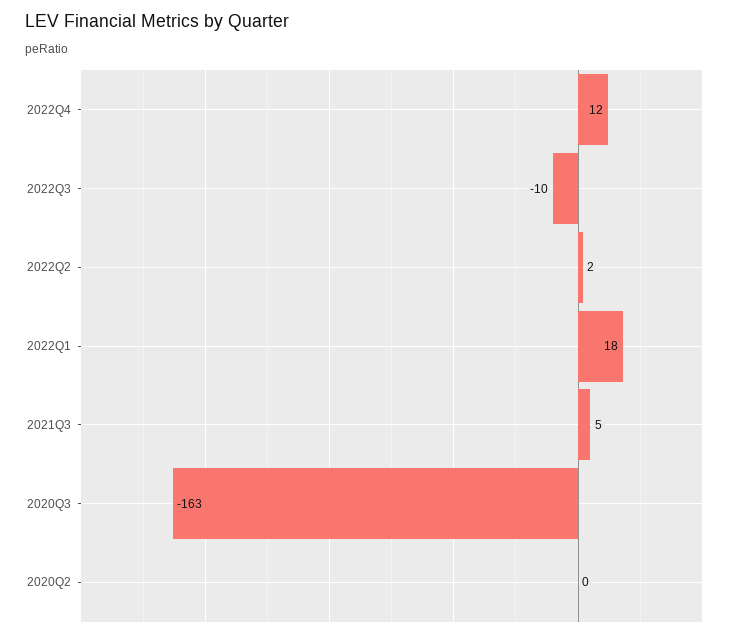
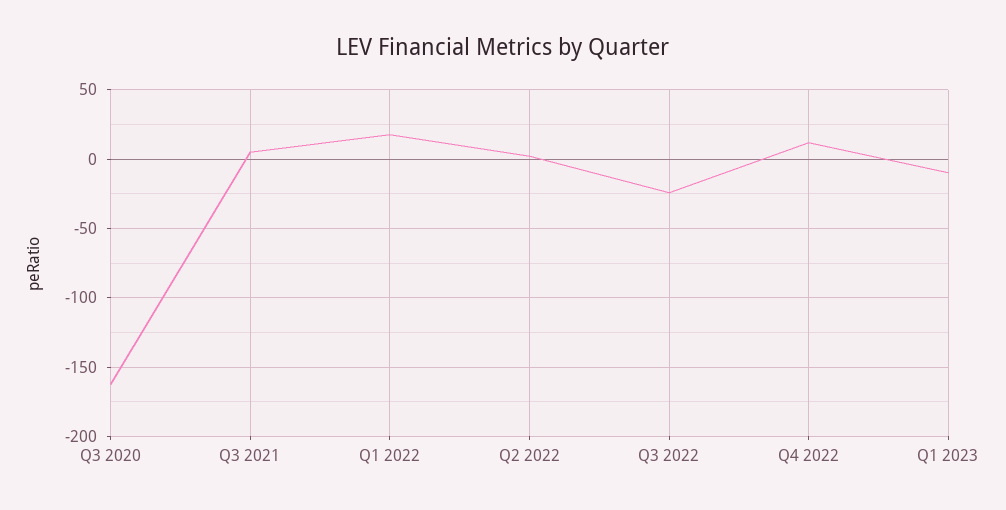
2022Q3: -10 -> -25
2020Q2: 0 -> none
Q1 2023: none -> -10

